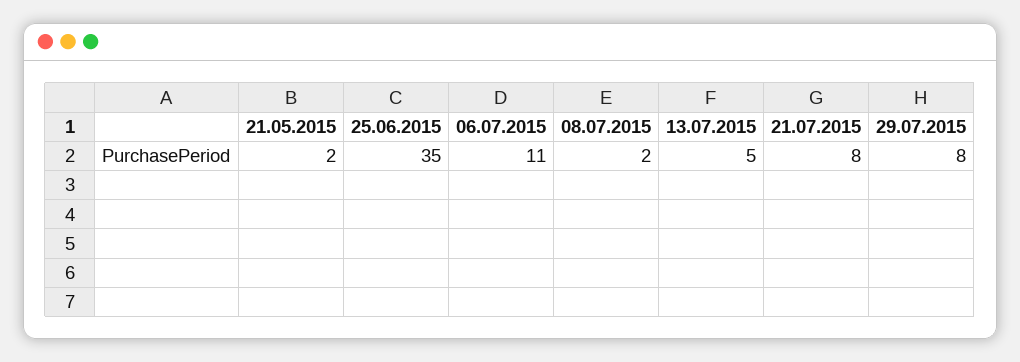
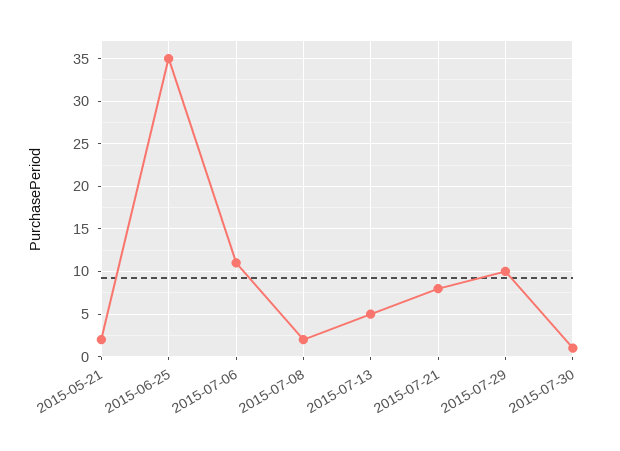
29.07.2015: 8 -> 10
2015-07-30: none -> 1

